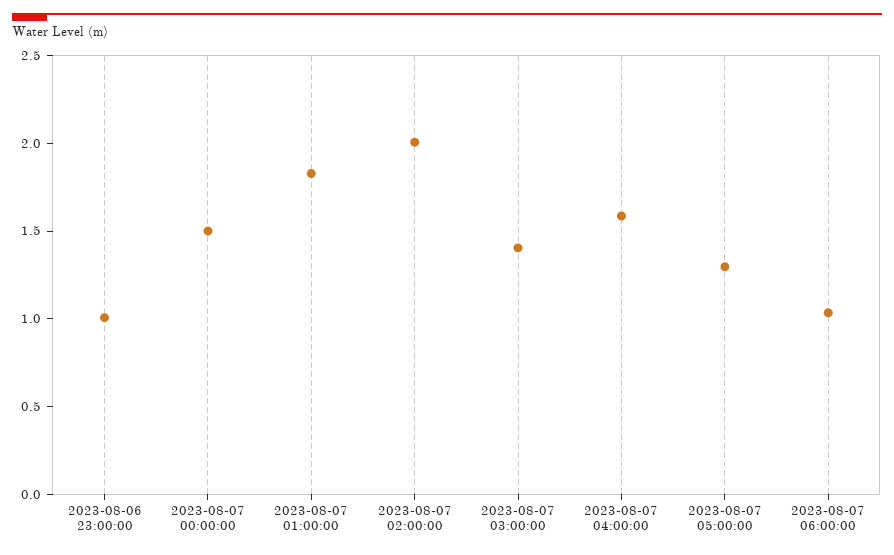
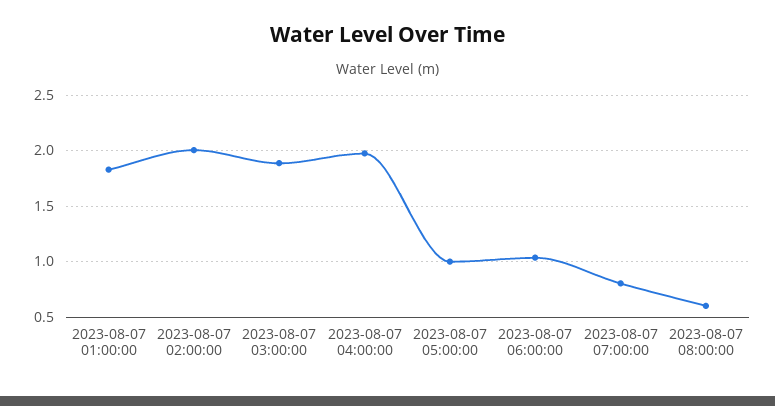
2023-08-06 23:00:00: 1 -> none
2023-08-07 00:00:00: 1.5 -> none
2023-08-07 03:00:00: 1.4 -> 1.9
2023-08-07 04:00:00: 1.6 -> 2
2023-08-07 05:00:00: 1.3 -> 1
2023-08-07 07:00:00: none -> 0.8
2023-08-07 08:00:00: none -> 0.6

